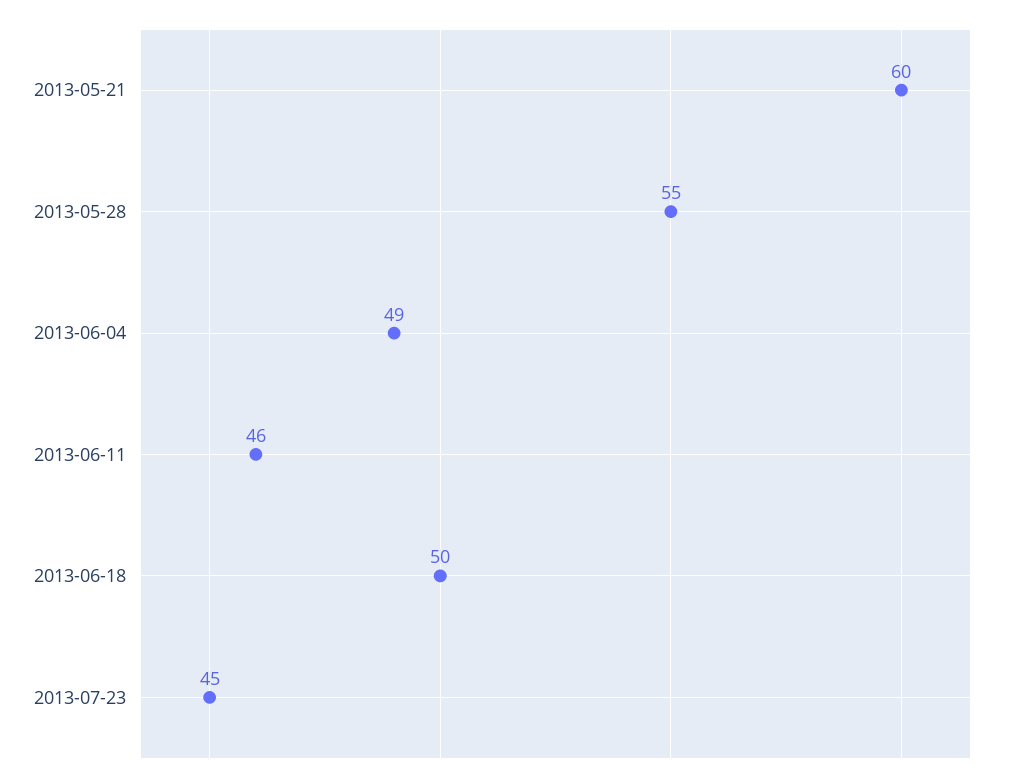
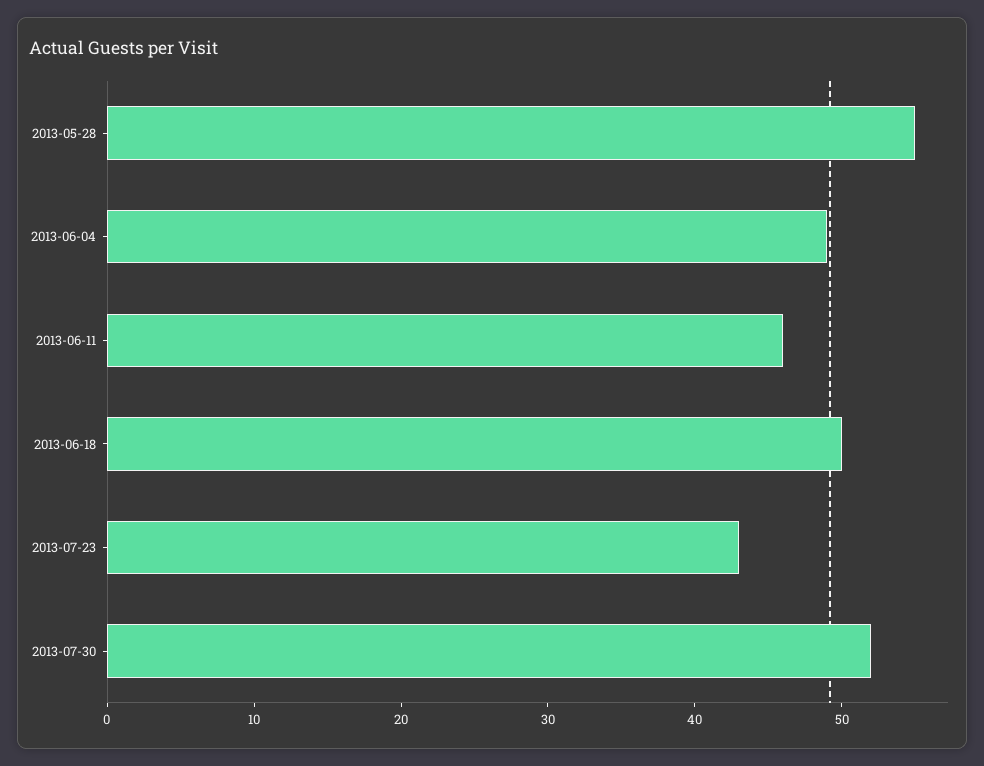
2013-05-21: 60 -> none
2013-07-23: 45 -> 43
2013-07-30: none -> 52

